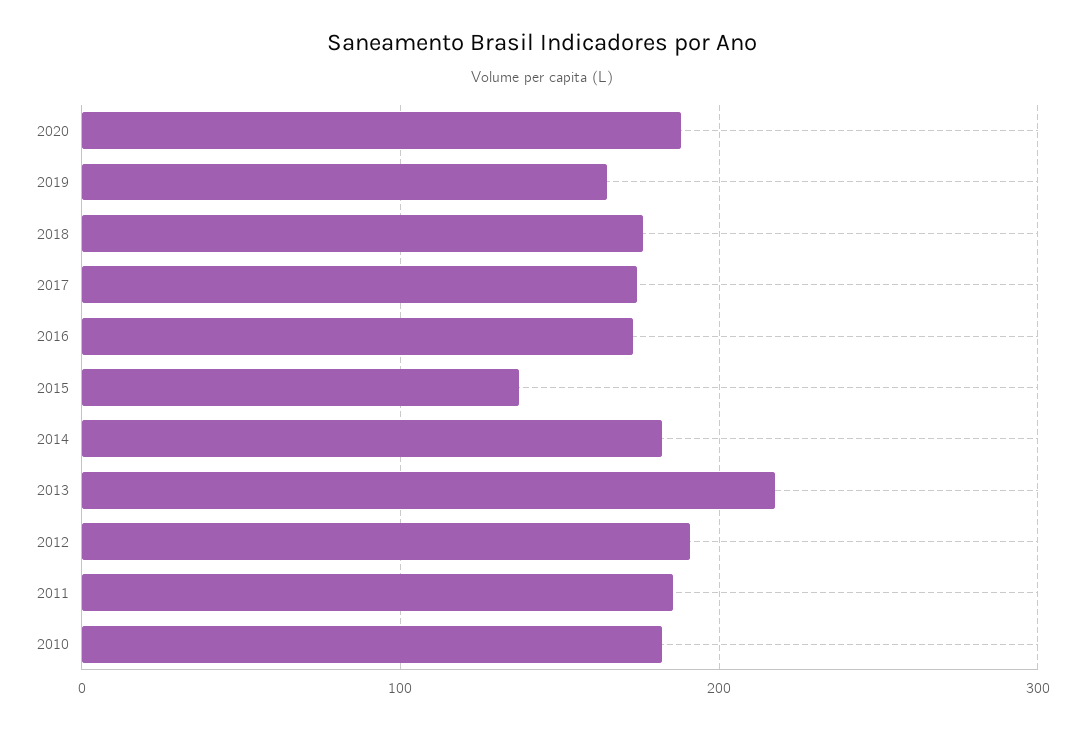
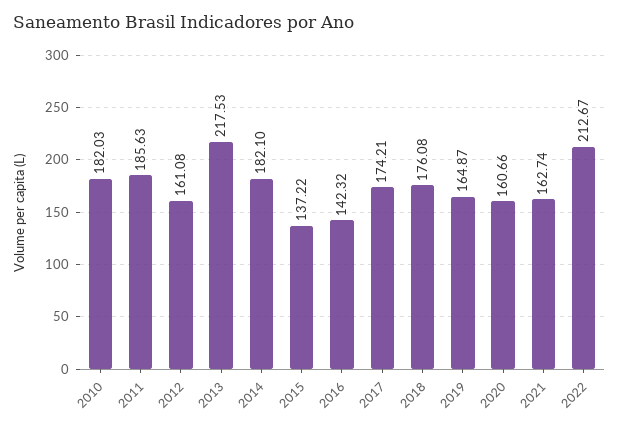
2020: 190 -> 160.66
2016: 170 -> 142.32
2012: 190 -> 161.08
2021: none -> 162.74
2022: none -> 212.67

